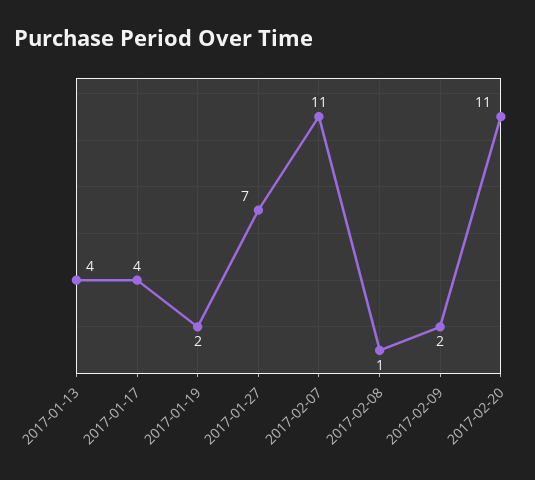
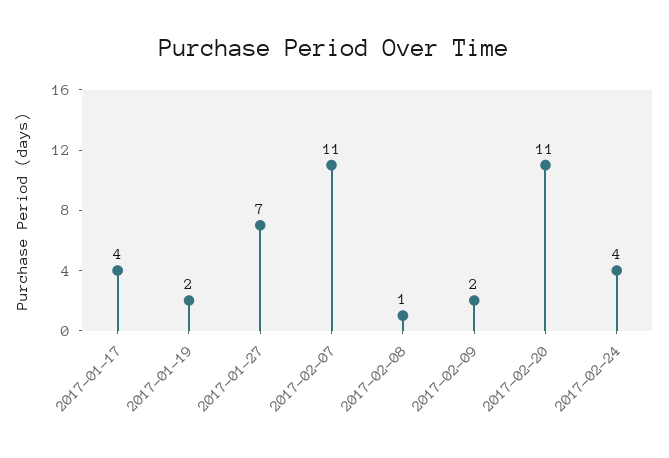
2017-01-13: 4 -> none
2017-02-24: none -> 4

